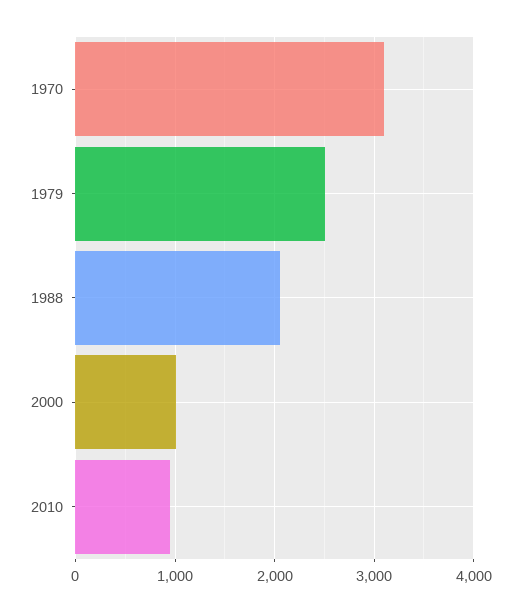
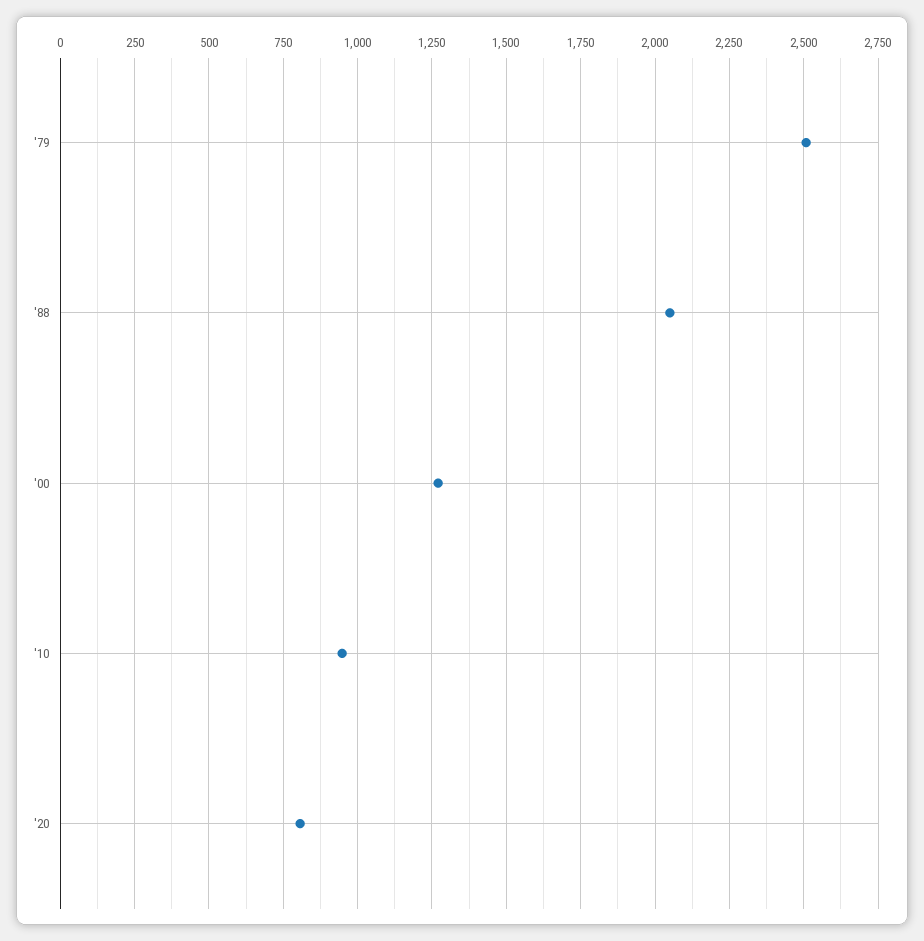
1970: 3100 -> none
2000: 1000 -> 1275
'20: none -> 800

